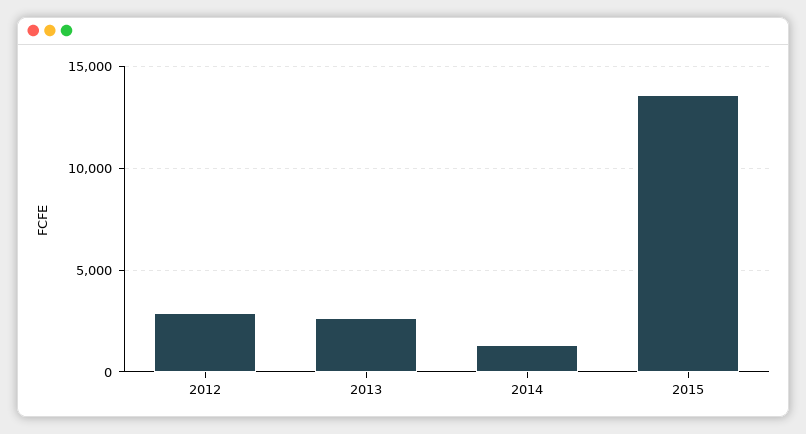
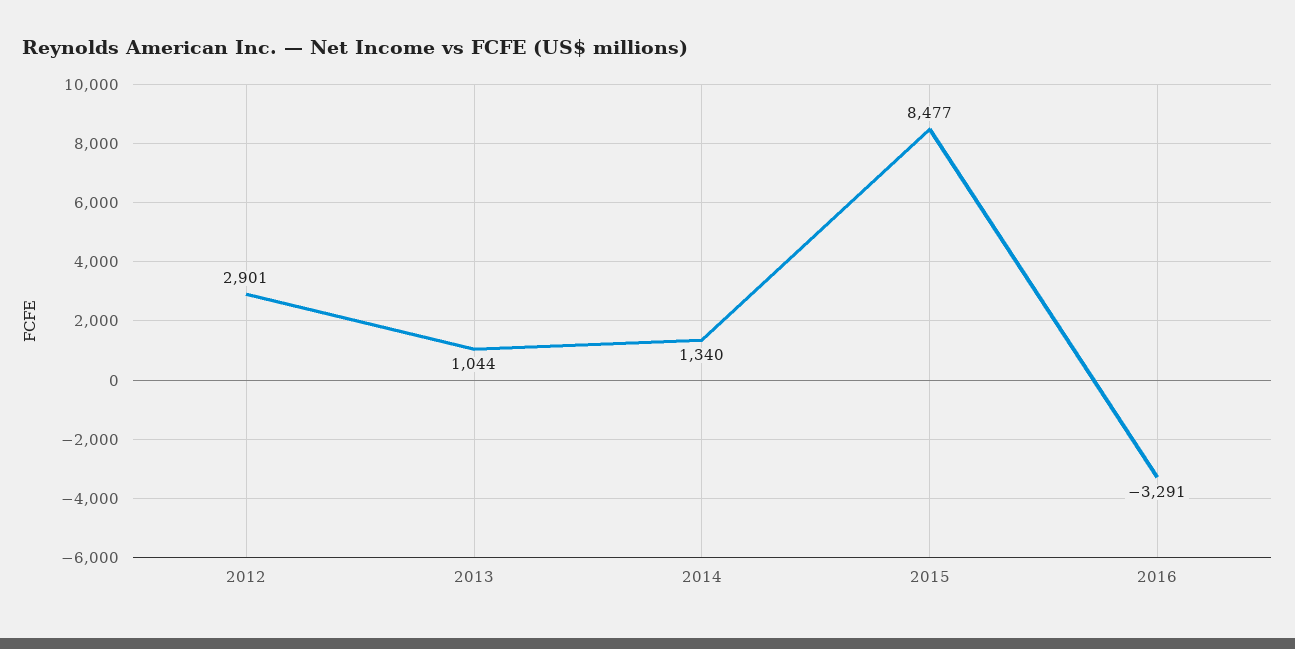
2013: 2500 -> 1044
2015: 13500 -> 8477
2016: none -> -3291

